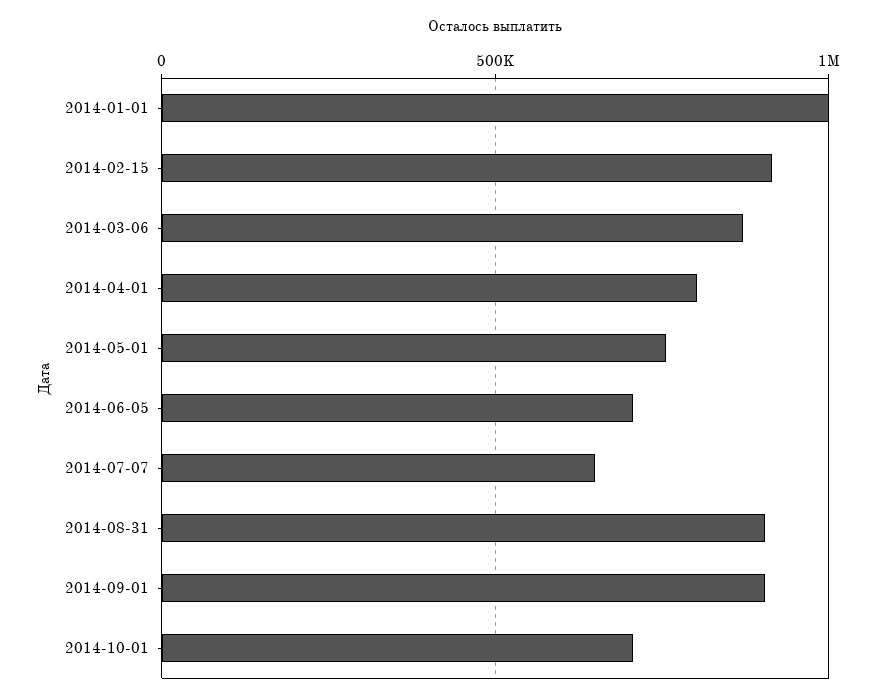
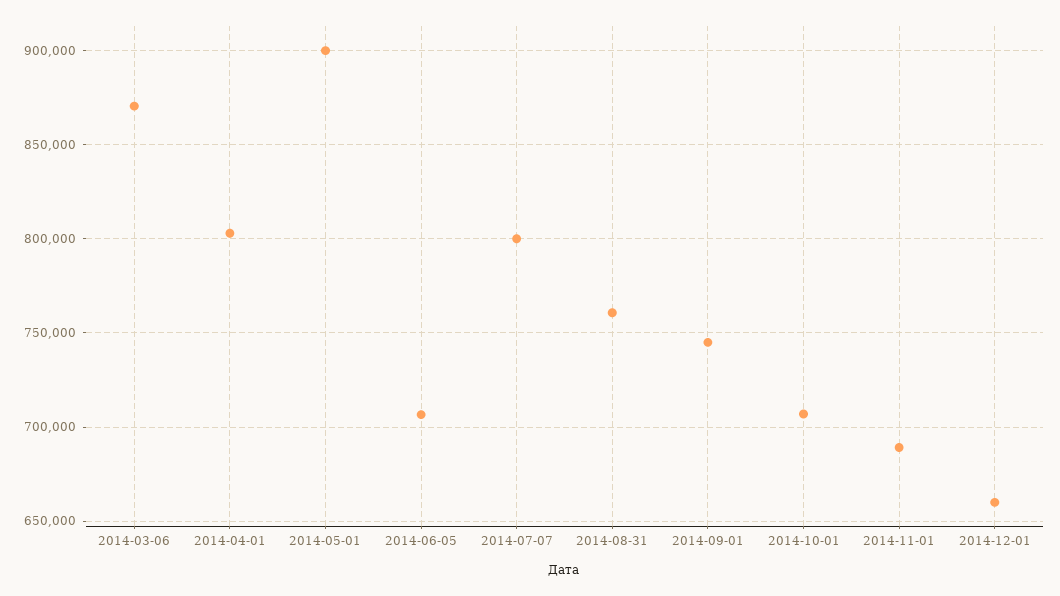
2014-01-01: 1000000 -> none
2014-02-15: 900000 -> none
2014-05-01: 750000 -> 900000
2014-07-07: 650000 -> 800000
2014-08-31: 900000 -> 760000
2014-09-01: 900000 -> 745000
2014-11-01: none -> 690000
2014-12-01: none -> 660000

